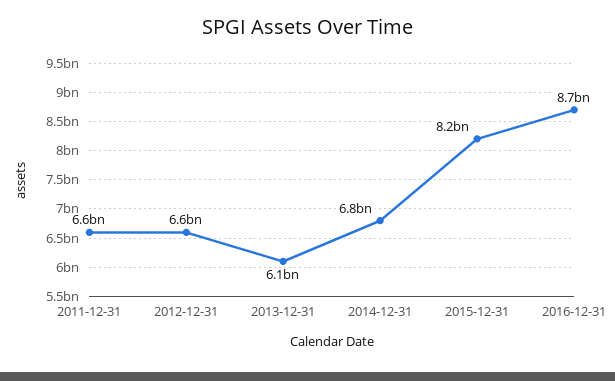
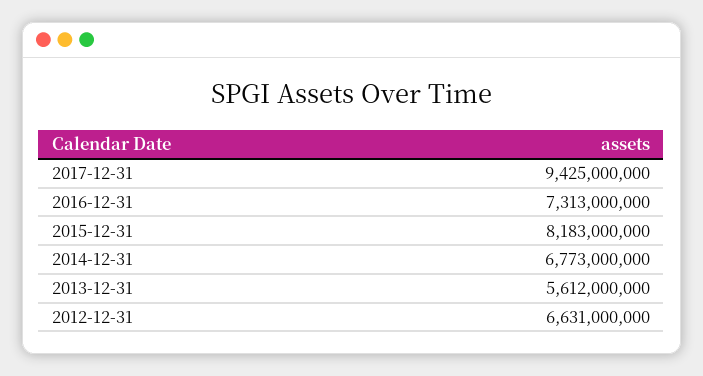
2011-12-31: 6600000000 -> none
2013-12-31: 6100000000 -> 5612000000
2016-12-31: 8700000000 -> 7313000000
2017-12-31: none -> 9425000000

